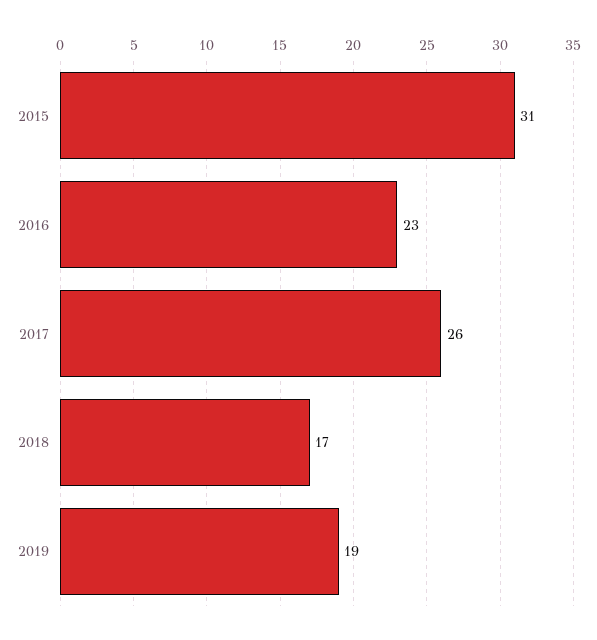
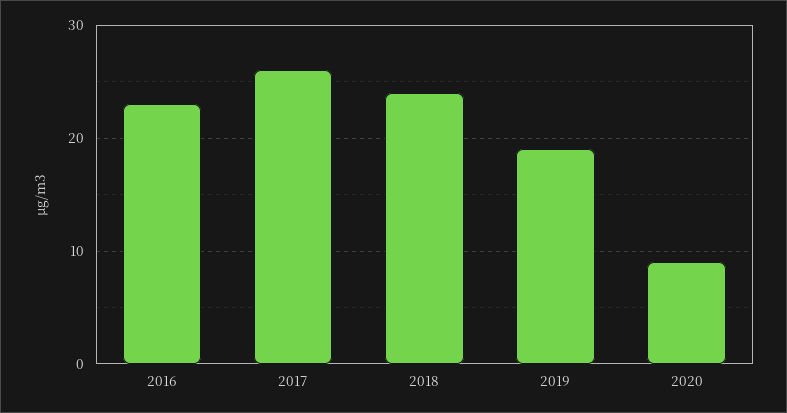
2015: 31 -> none
2018: 17 -> 24
2020: none -> 9

